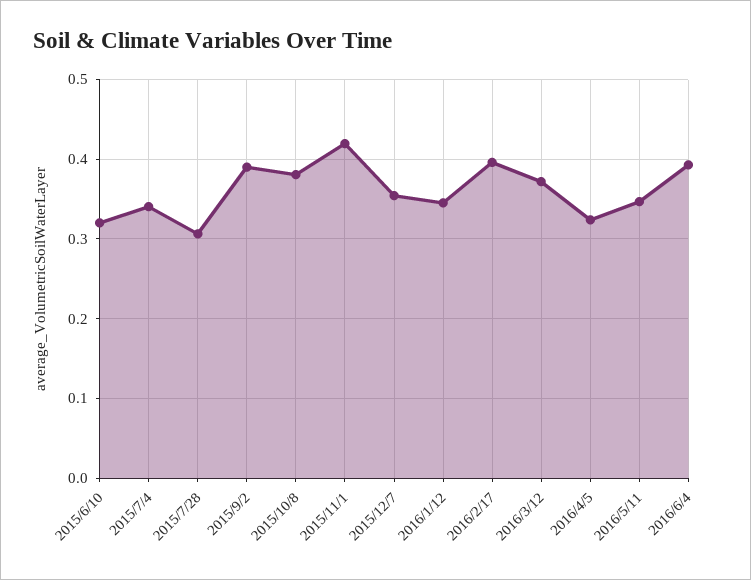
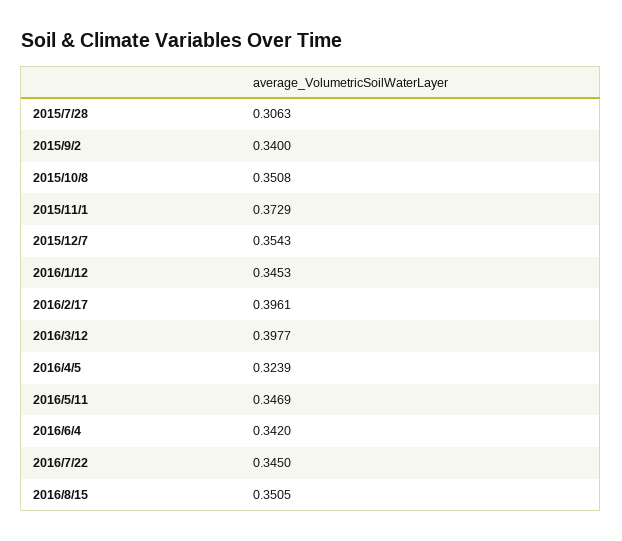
2015/6/10: 0.32 -> none
2015/7/4: 0.34 -> none
2015/9/2: 0.39 -> 0.34
2015/10/8: 0.38 -> 0.3508
2015/11/1: 0.42 -> 0.3729
2016/3/12: 0.37 -> 0.3977
2016/6/4: 0.39 -> 0.342
2016/7/22: none -> 0.345
2016/8/15: none -> 0.3505

